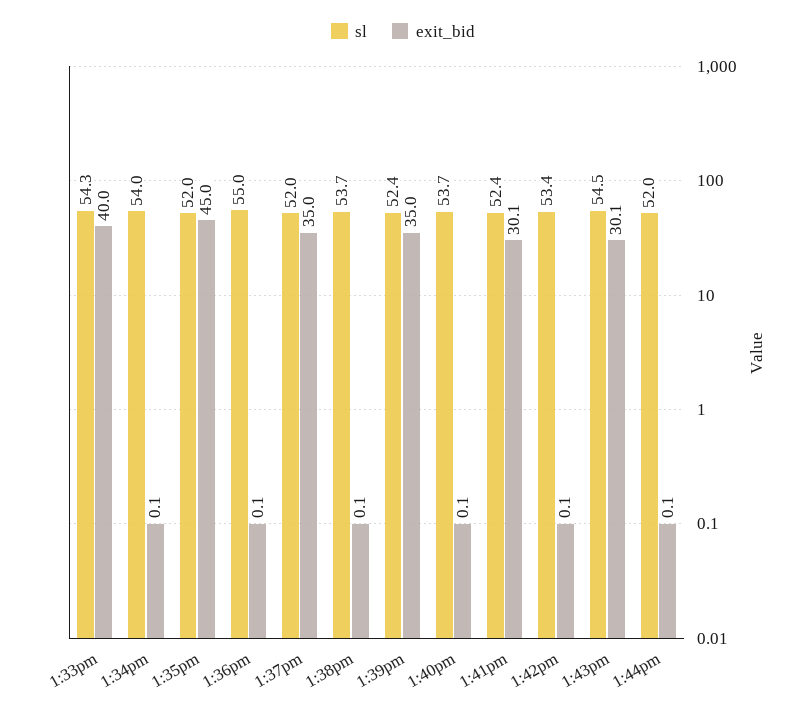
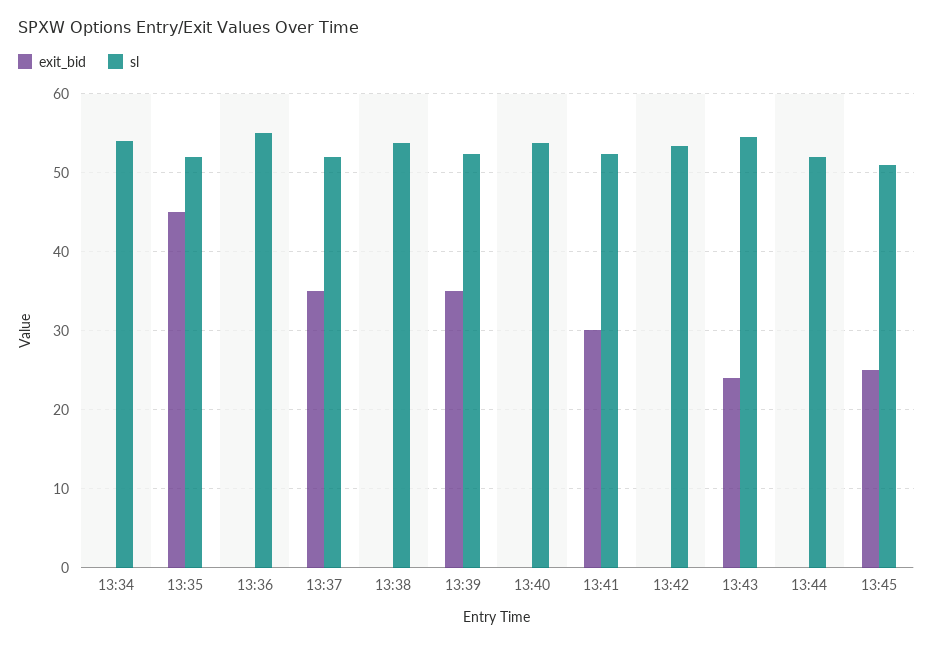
sl, 1:33pm: 54.3 -> none
exit_bid, 1:33pm: 40 -> none
exit_bid, 1:43pm: 30.1 -> 24
exit_bid, 13:45: none -> 25
sl, 13:45: none -> 51

